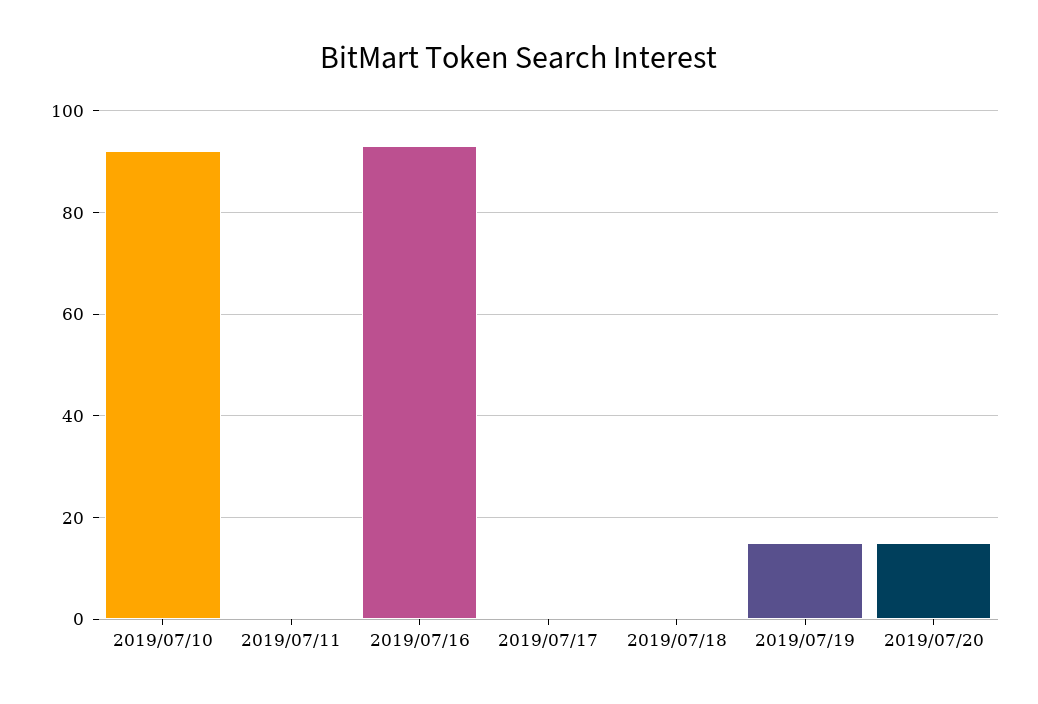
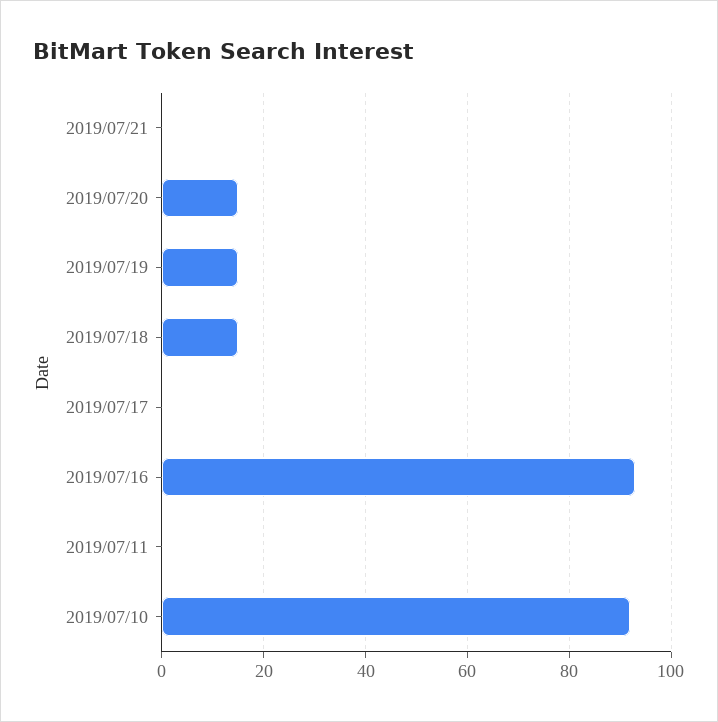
2019/07/18: 0 -> 15
2019/07/21: none -> 0

